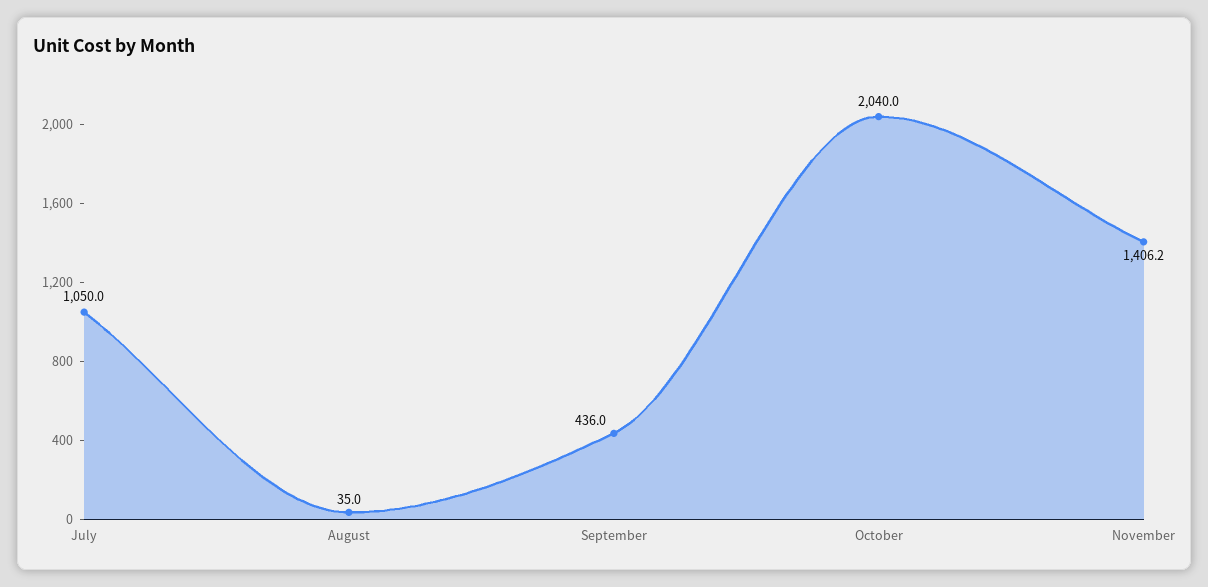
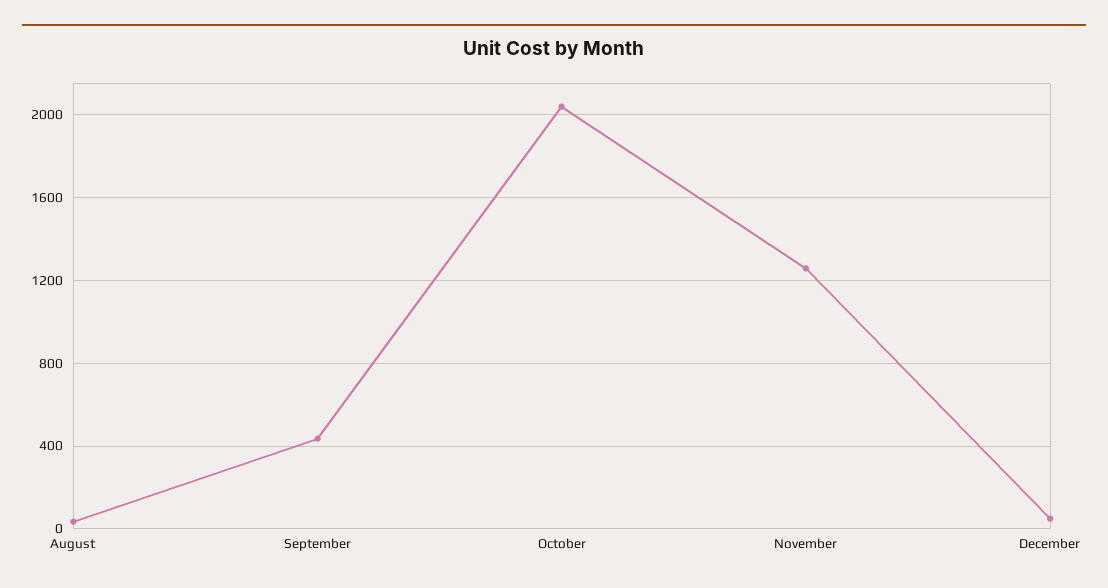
July: 1050 -> none
November: 1406.2 -> 1250
December: none -> 50

